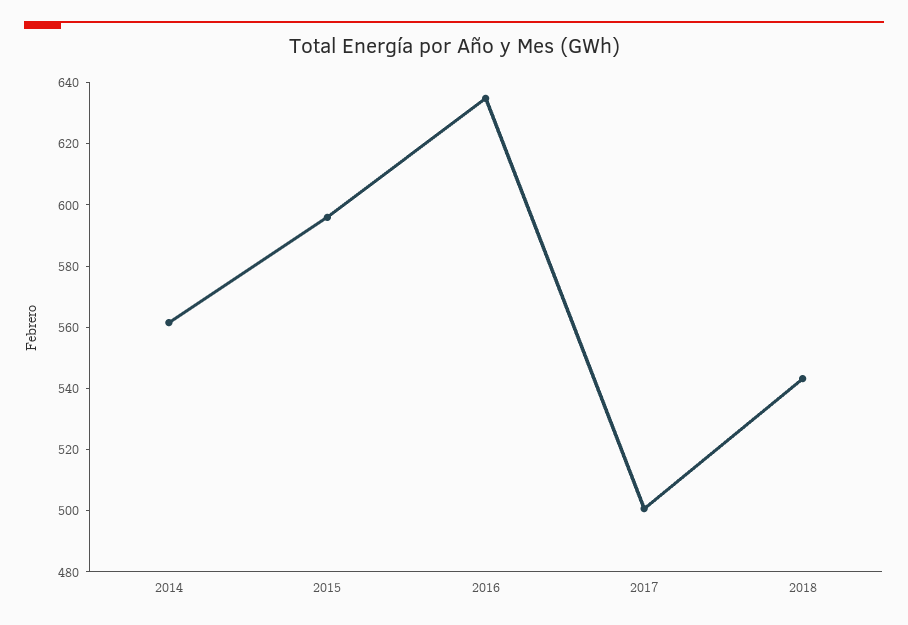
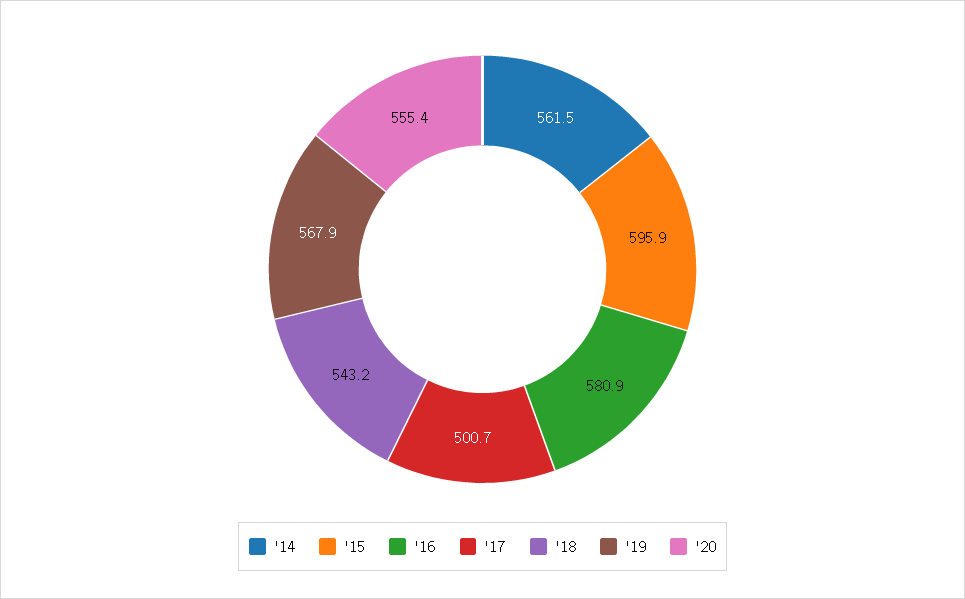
2016: 635 -> 580.9
'19: none -> 567.9
'20: none -> 555.4

